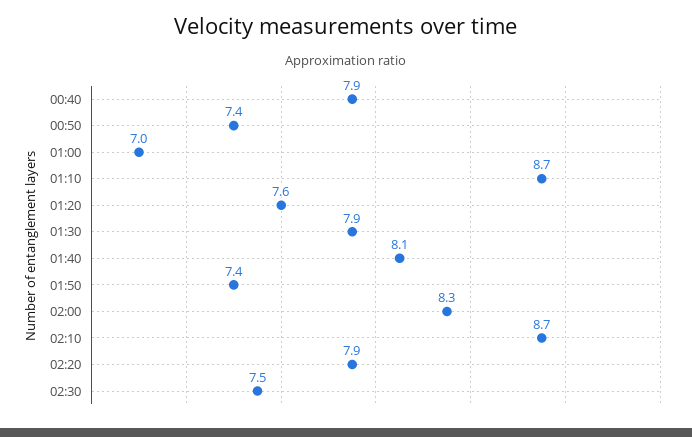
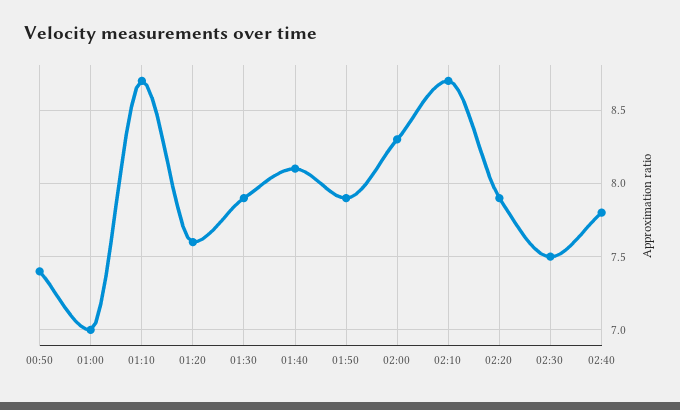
00:40: 7.9 -> none
01:50: 7.4 -> 7.9
02:40: none -> 7.8

